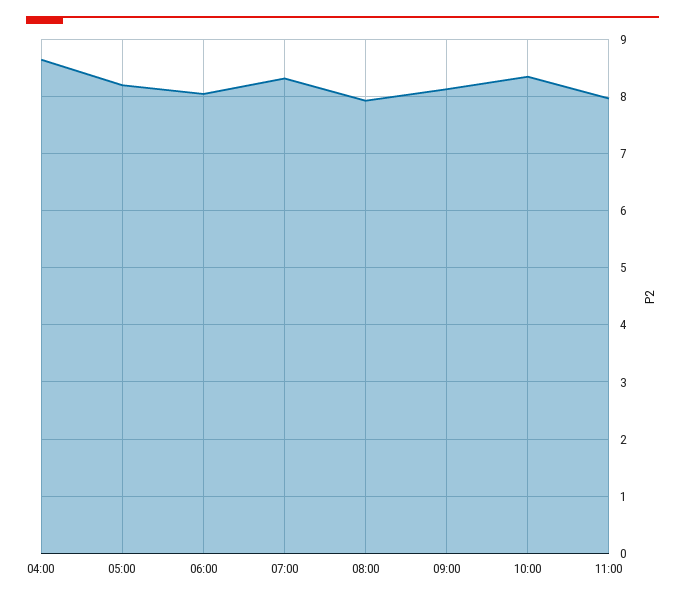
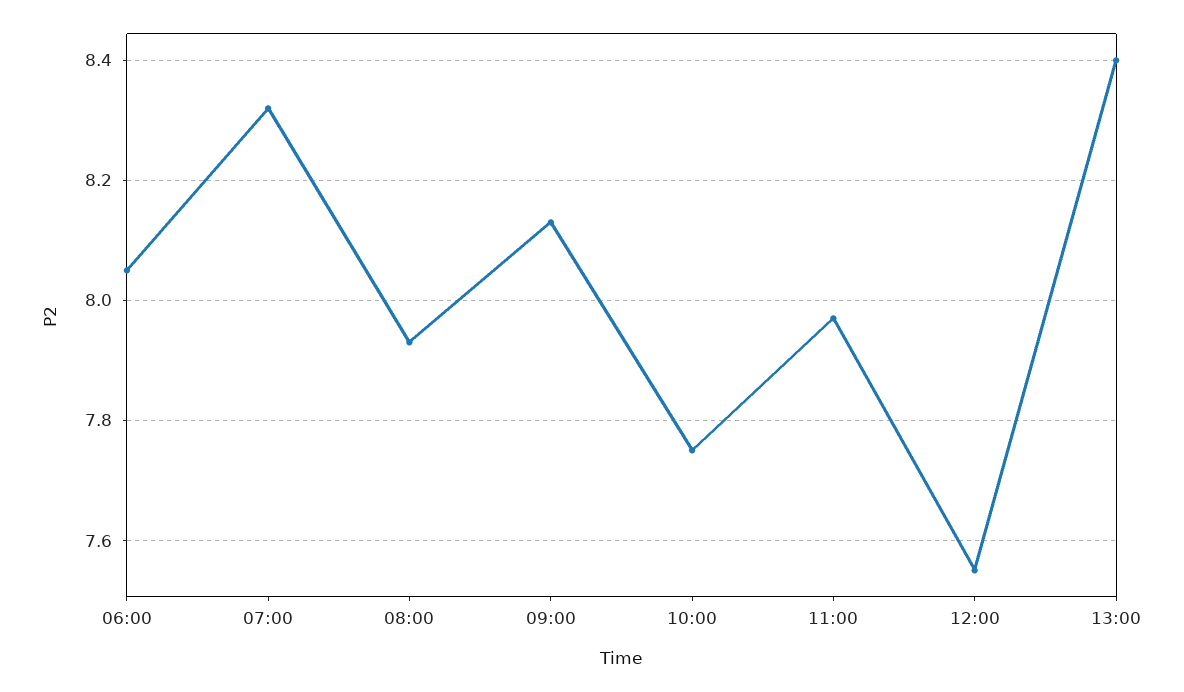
04:00: 8.6 -> none
05:00: 8.2 -> none
10:00: 8.4 -> 7.75
12:00: none -> 7.55
13:00: none -> 8.4

